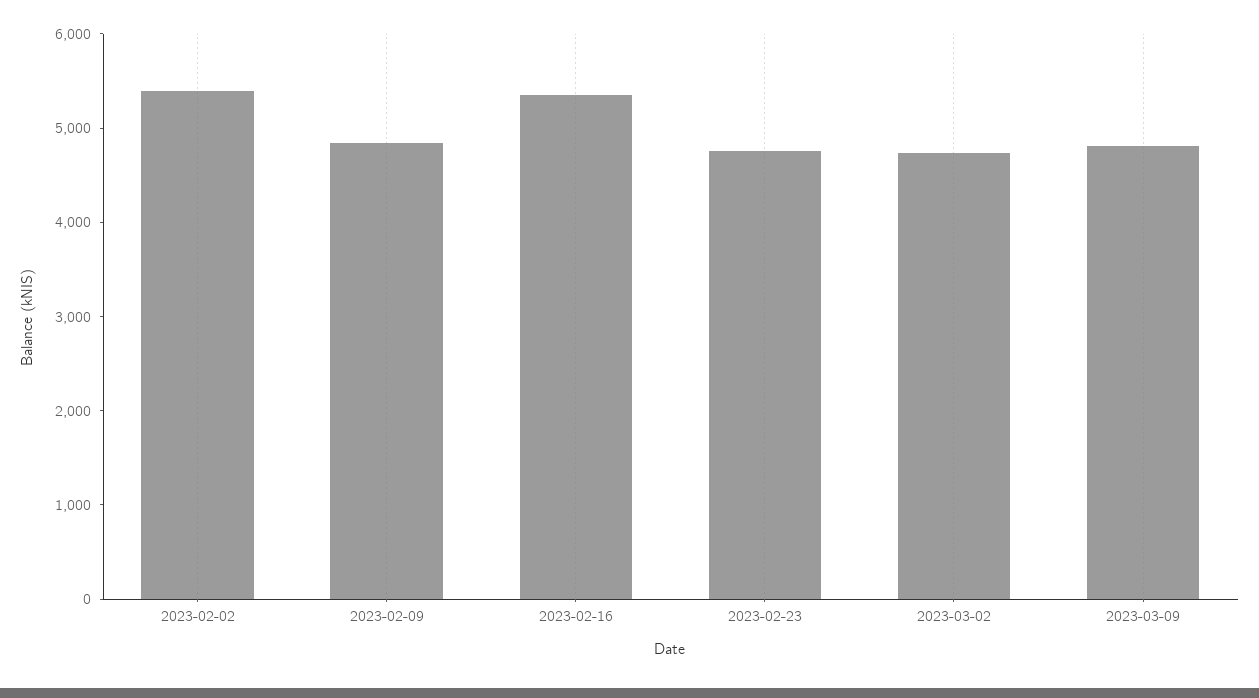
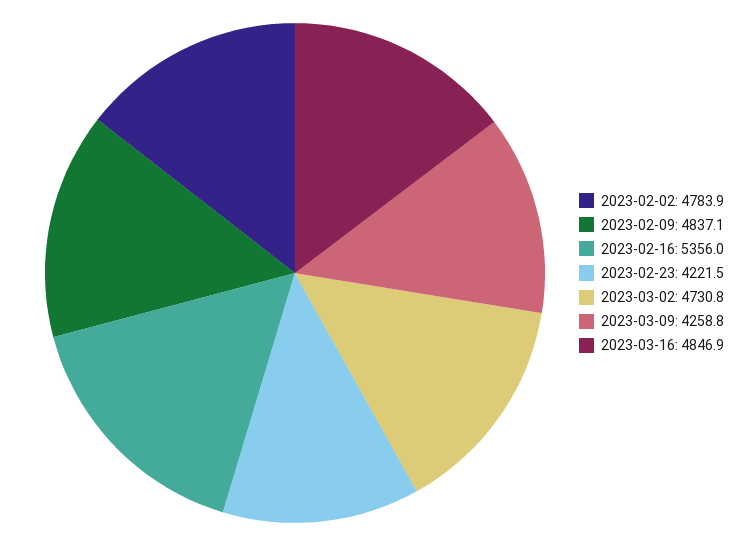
2023-02-02: 5400 -> 4783.9
2023-02-23: 4800 -> 4221.5
2023-03-09: 4800 -> 4258.8
2023-03-16: none -> 4846.9

